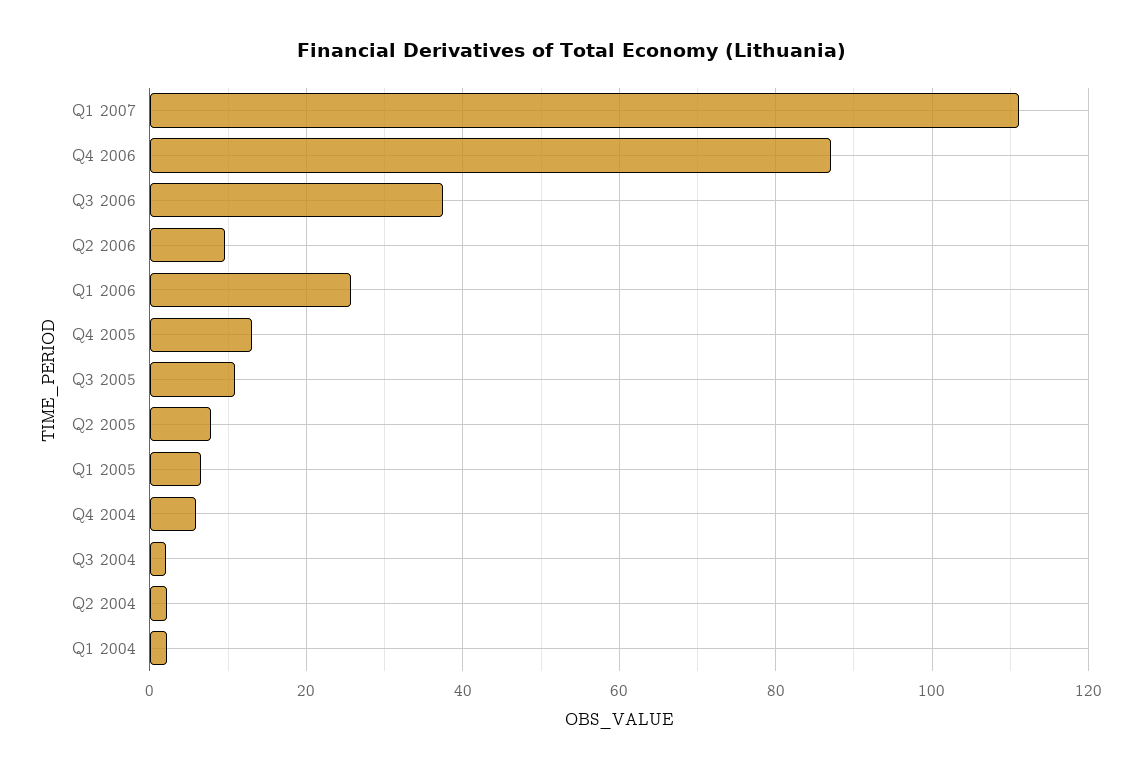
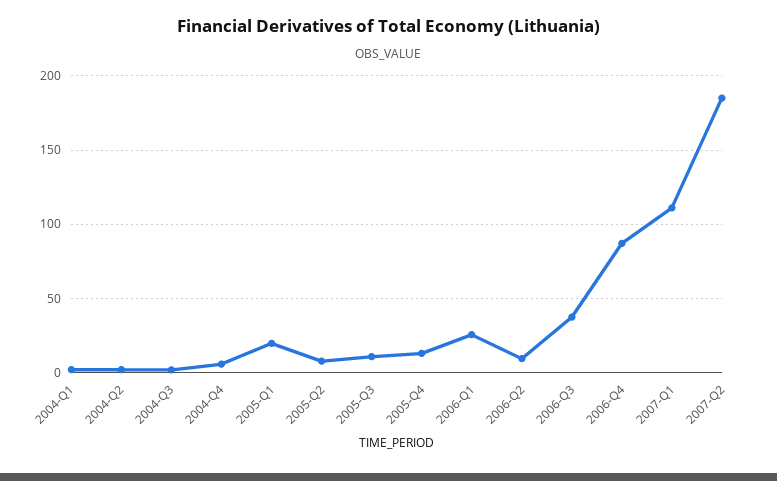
Q1 2005: 6 -> 20
2007-Q2: none -> 185

